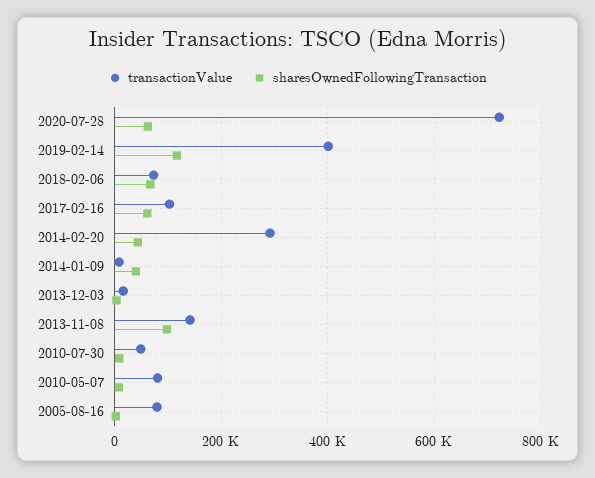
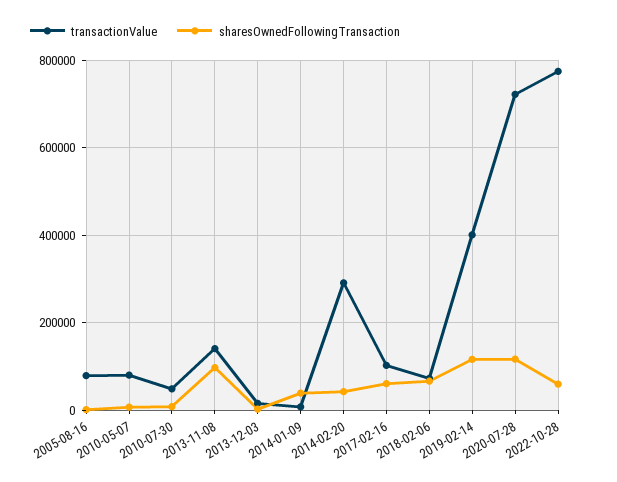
sharesOwnedFollowingTransaction, 2020-07-28: 60000 -> 120000
transactionValue, 2022-10-28: none -> 780000
sharesOwnedFollowingTransaction, 2022-10-28: none -> 60000

